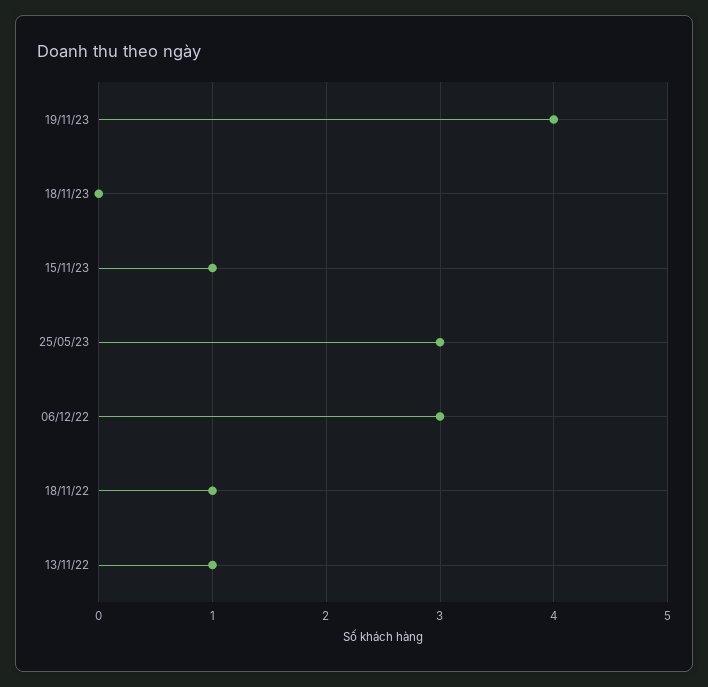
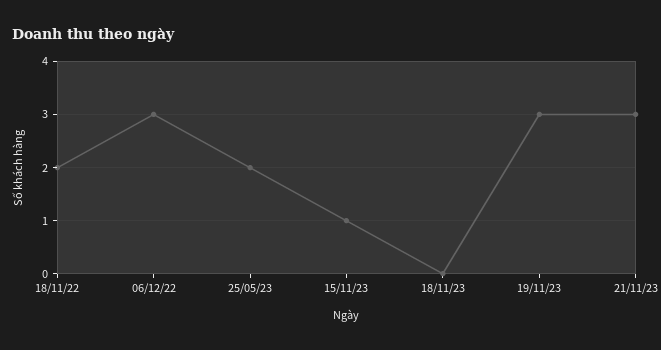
19/11/23: 4 -> 3
25/05/23: 3 -> 2
18/11/22: 1 -> 2
13/11/22: 1 -> none
21/11/23: none -> 3

